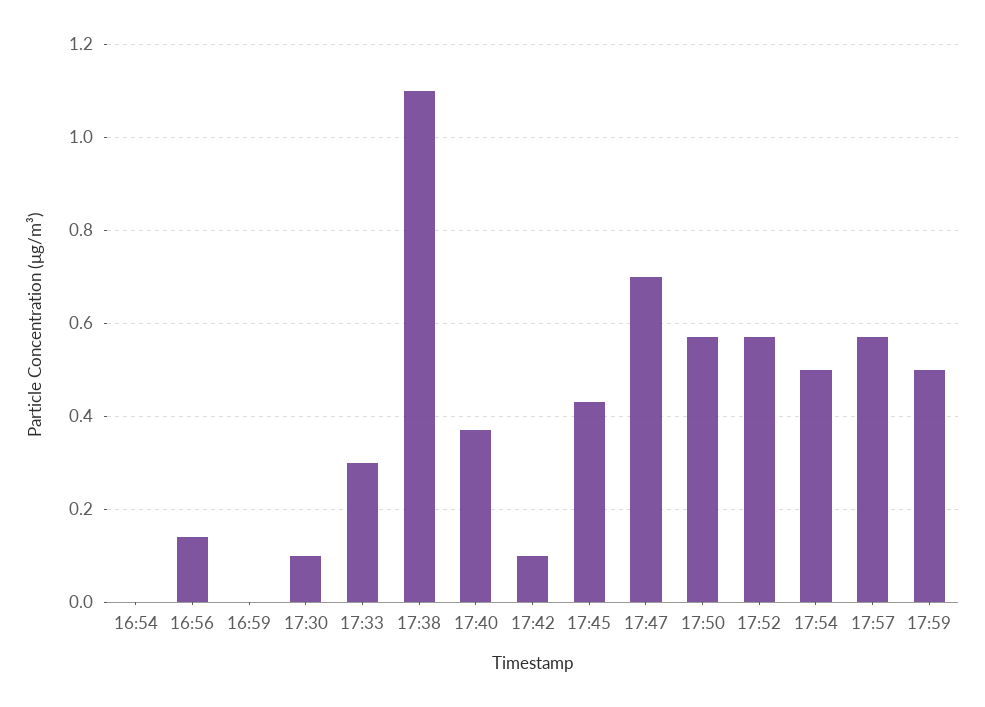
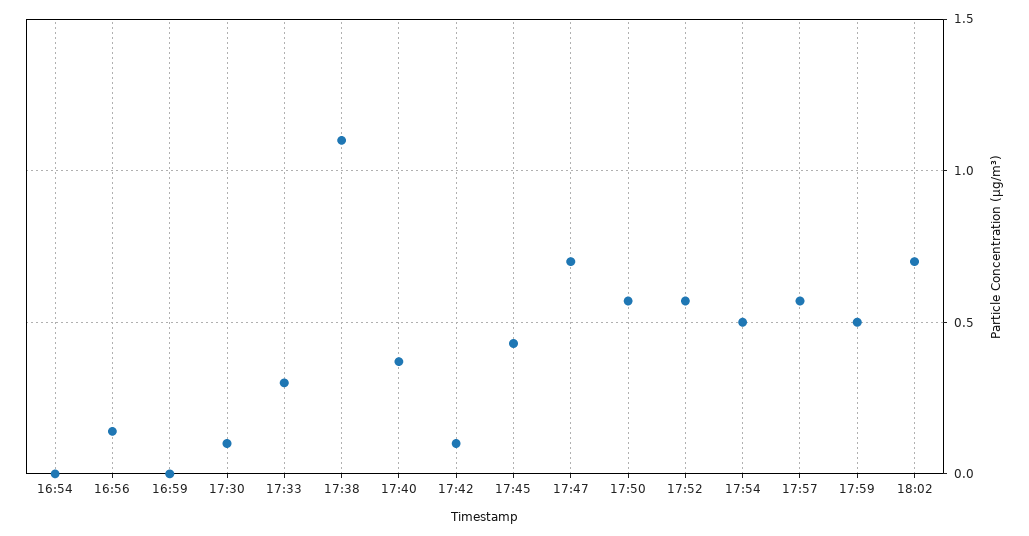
18:02: none -> 0.7

